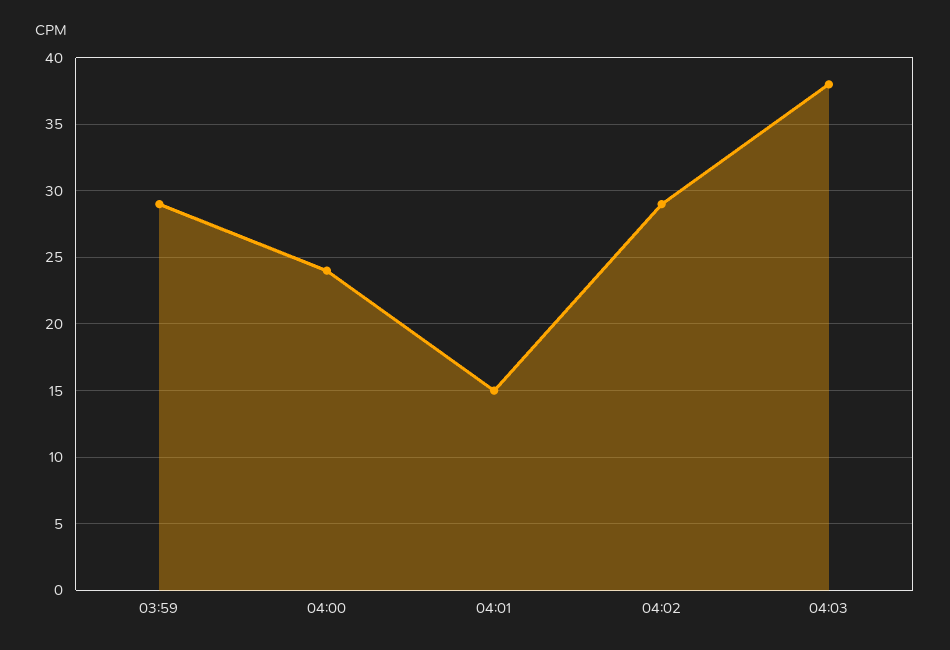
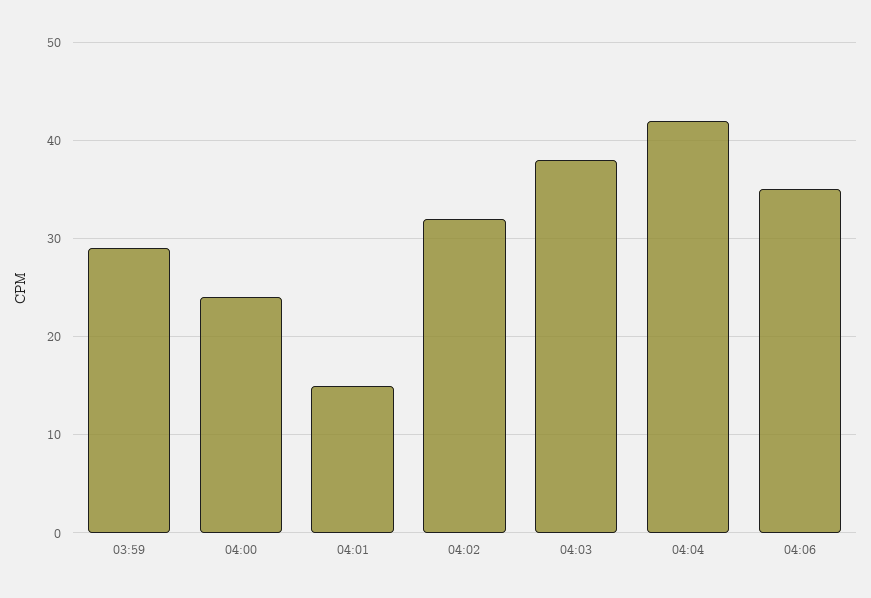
04:02: 29 -> 32
04:04: none -> 42
04:06: none -> 35

